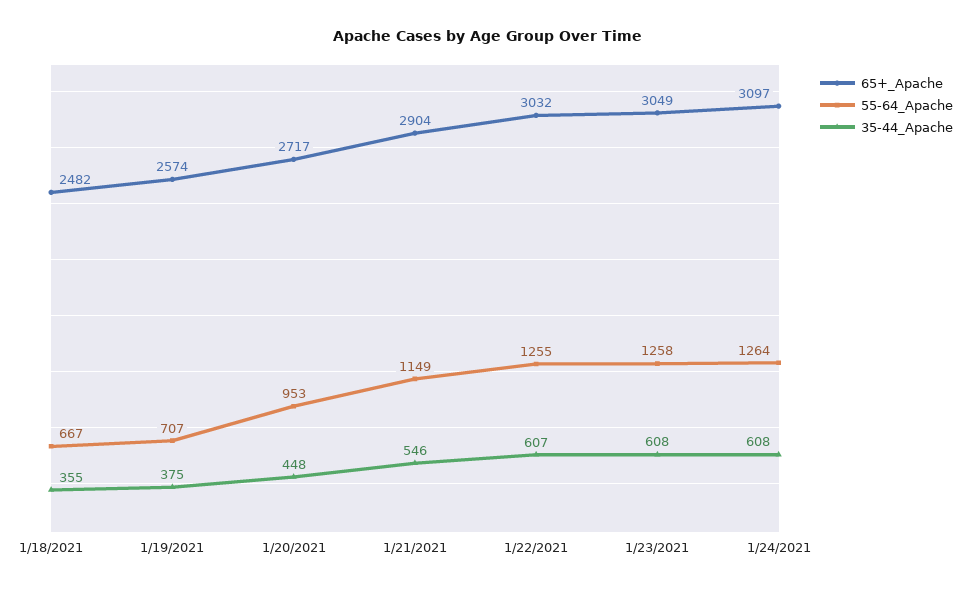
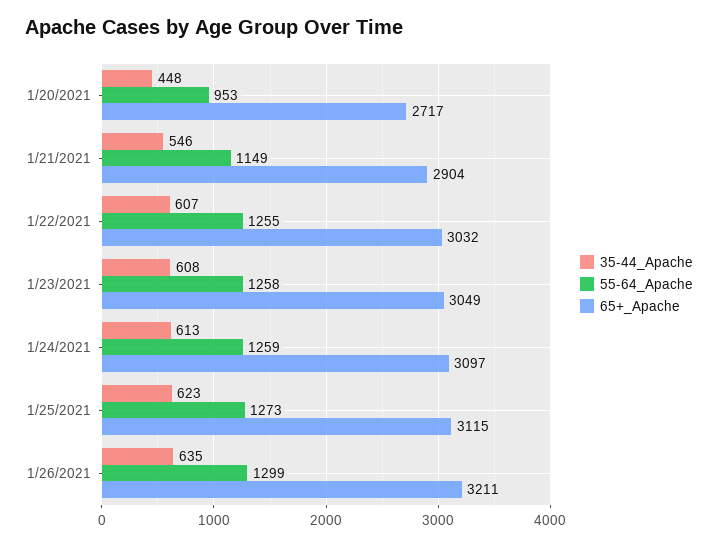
65+_Apache, 1/18/2021: 2482 -> none
55-64_Apache, 1/18/2021: 667 -> none
35-44_Apache, 1/18/2021: 355 -> none
65+_Apache, 1/19/2021: 2574 -> none
55-64_Apache, 1/19/2021: 707 -> none
35-44_Apache, 1/19/2021: 375 -> none
55-64_Apache, 1/24/2021: 1264 -> 1259
35-44_Apache, 1/24/2021: 608 -> 613
35-44_Apache, 1/25/2021: none -> 623
55-64_Apache, 1/25/2021: none -> 1273
65+_Apache, 1/25/2021: none -> 3115
35-44_Apache, 1/26/2021: none -> 635
55-64_Apache, 1/26/2021: none -> 1299
65+_Apache, 1/26/2021: none -> 3211

